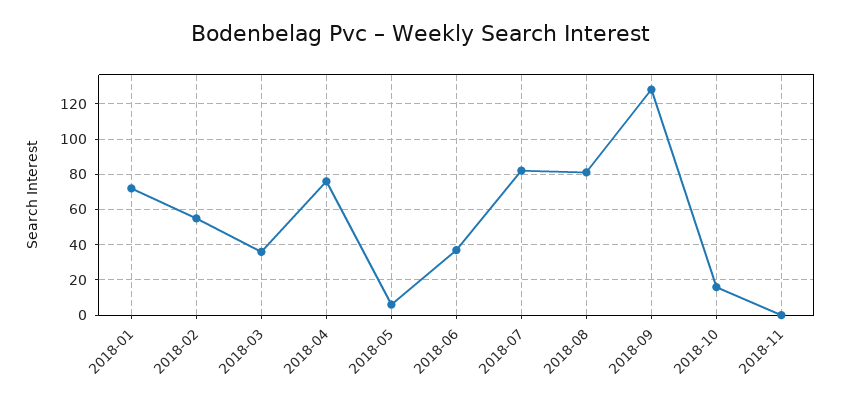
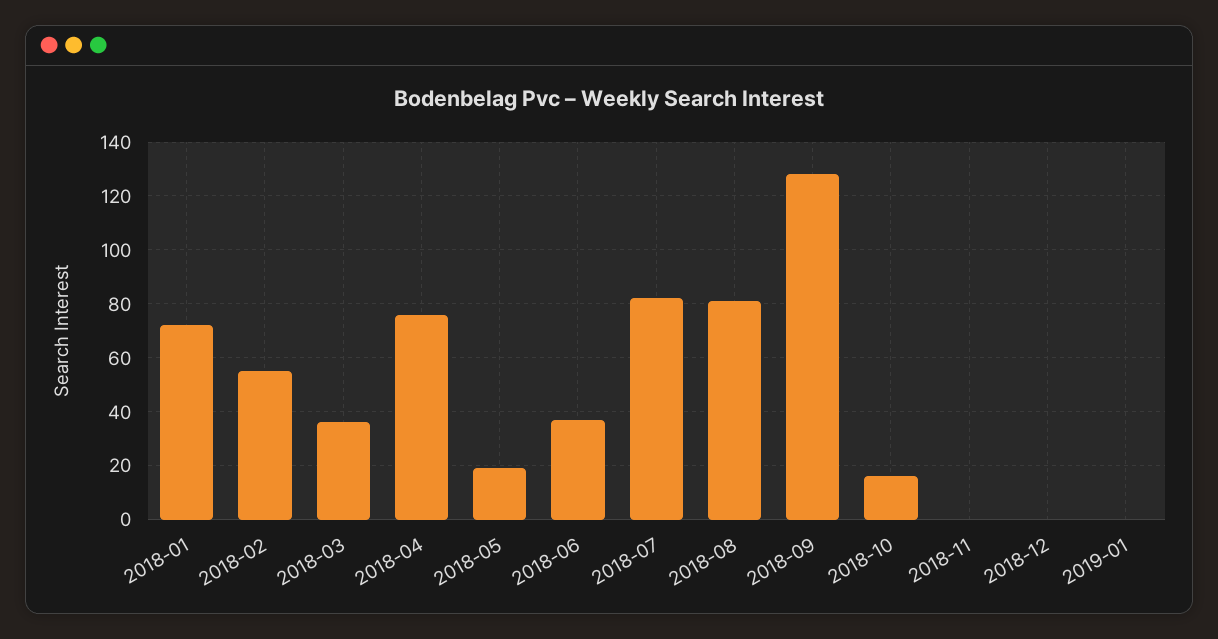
2018-05: 5 -> 20
2018-12: none -> 0
2019-01: none -> 0

